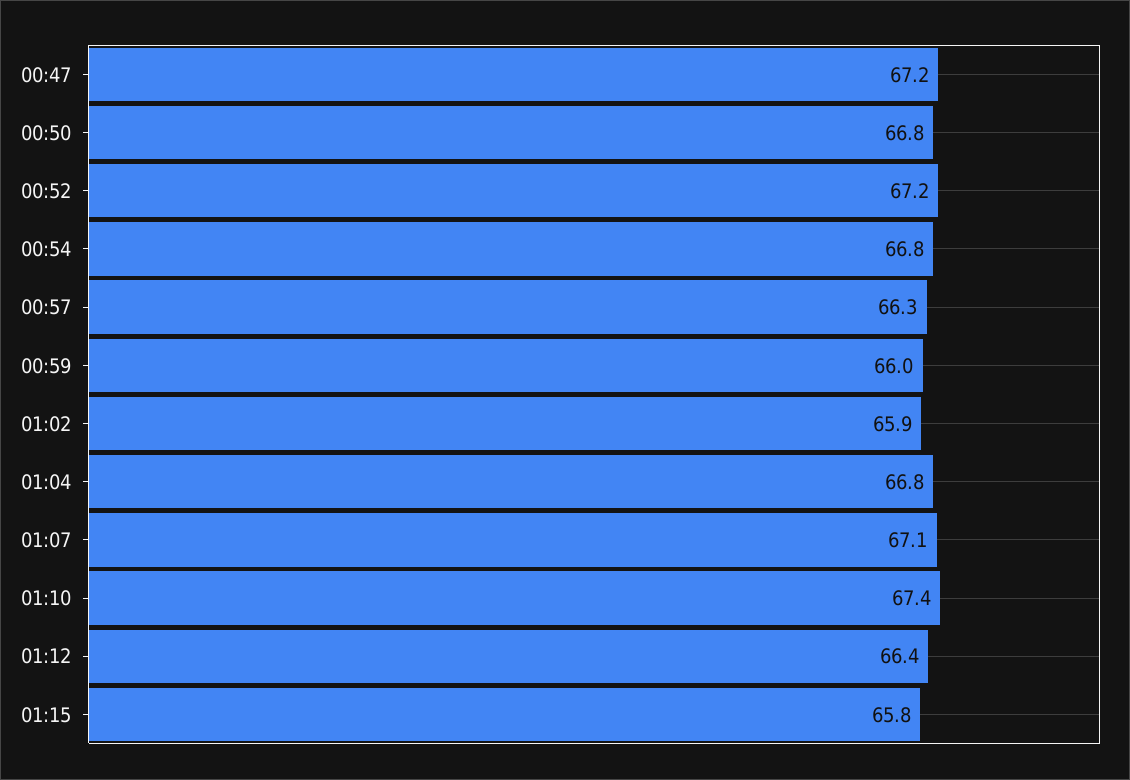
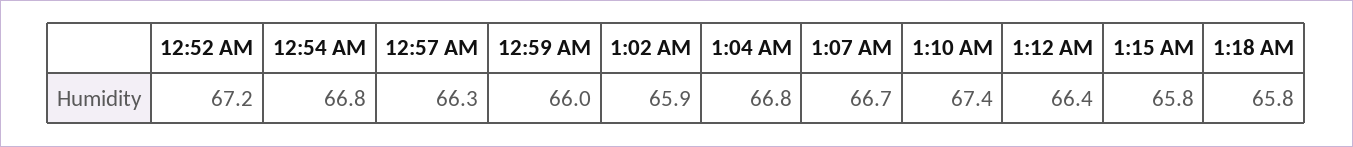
00:47: 67.2 -> none
00:50: 66.8 -> none
01:07: 67.1 -> 66.7
1:18 AM: none -> 65.8

